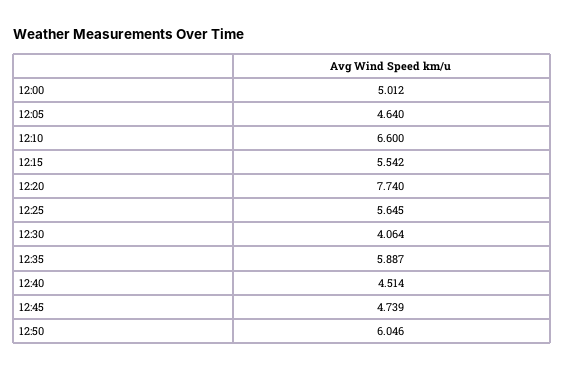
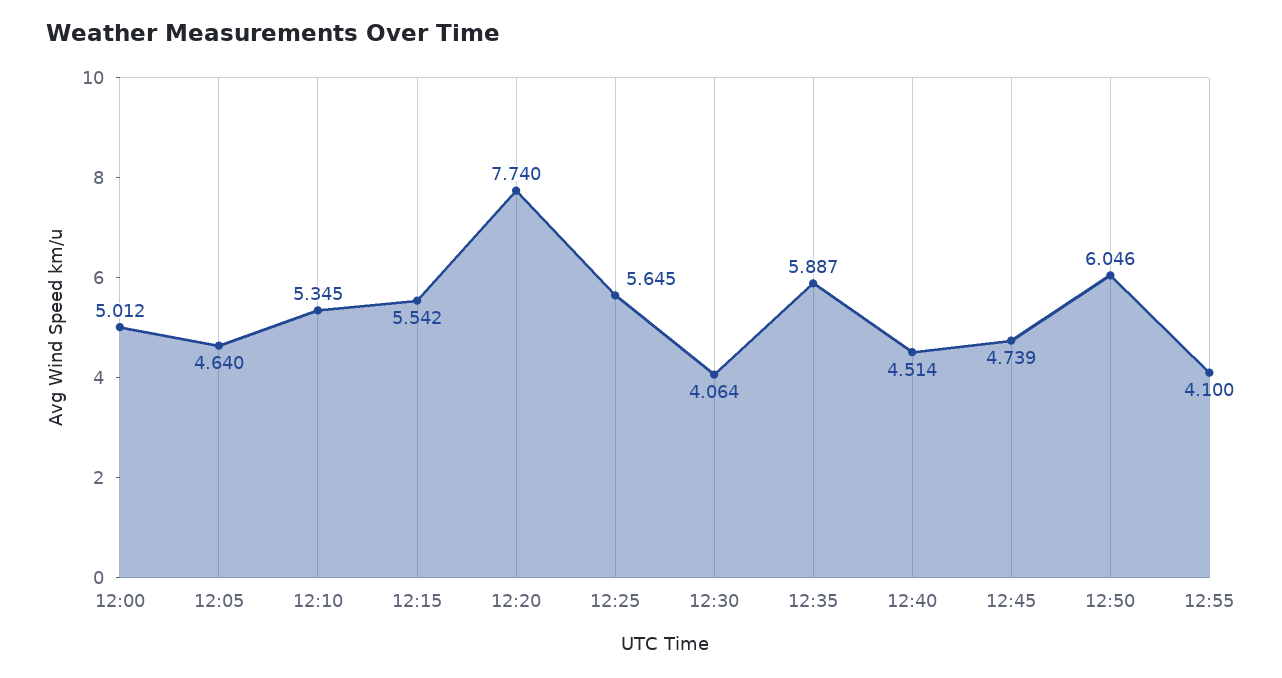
12:10: 6.6 -> 5.345
12:55: none -> 4.1

